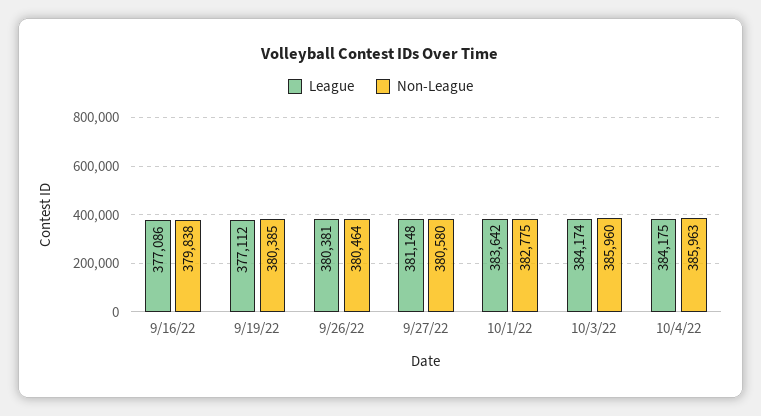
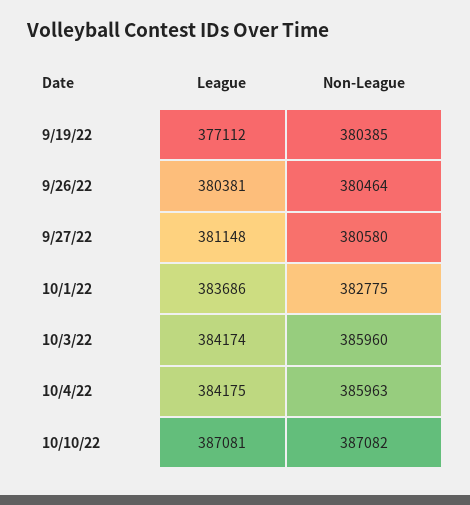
League, 9/16/22: 377086 -> none
Non-League, 9/16/22: 379838 -> none
League, 10/1/22: 383642 -> 383686
League, 10/10/22: none -> 387081
Non-League, 10/10/22: none -> 387082

